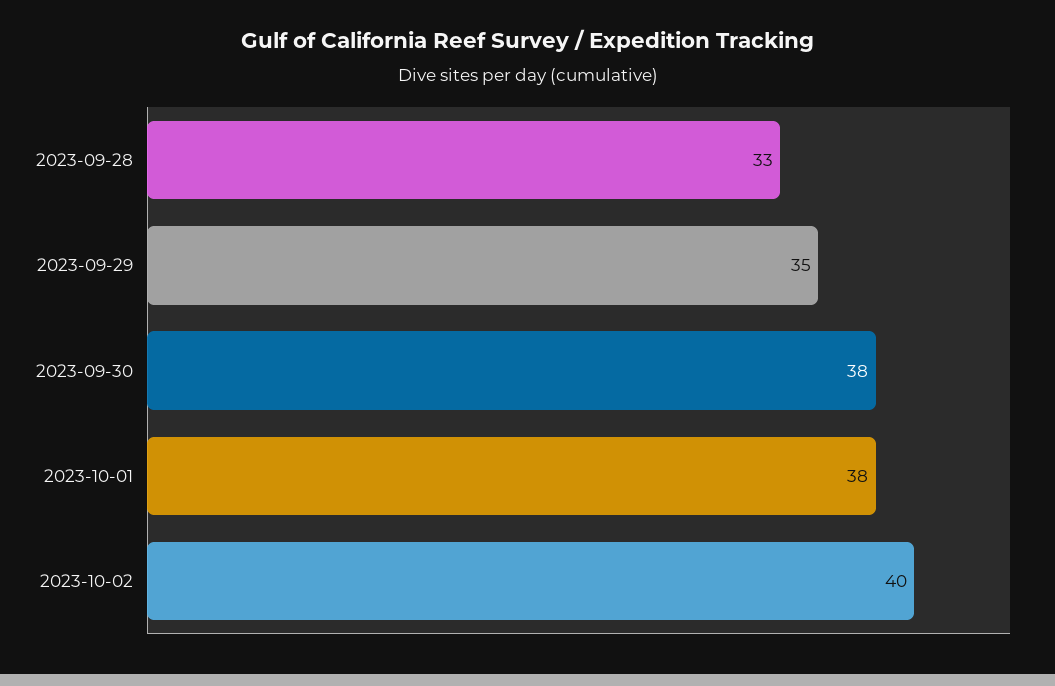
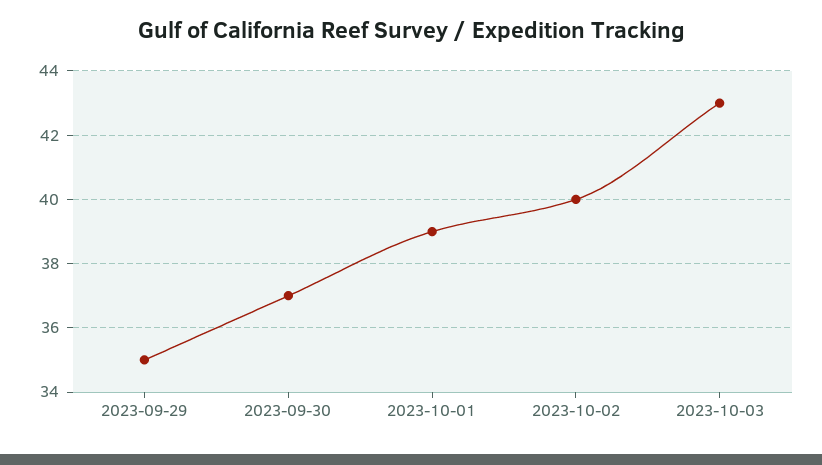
2023-09-28: 33 -> none
2023-09-30: 38 -> 37
2023-10-01: 38 -> 39
2023-10-03: none -> 43

